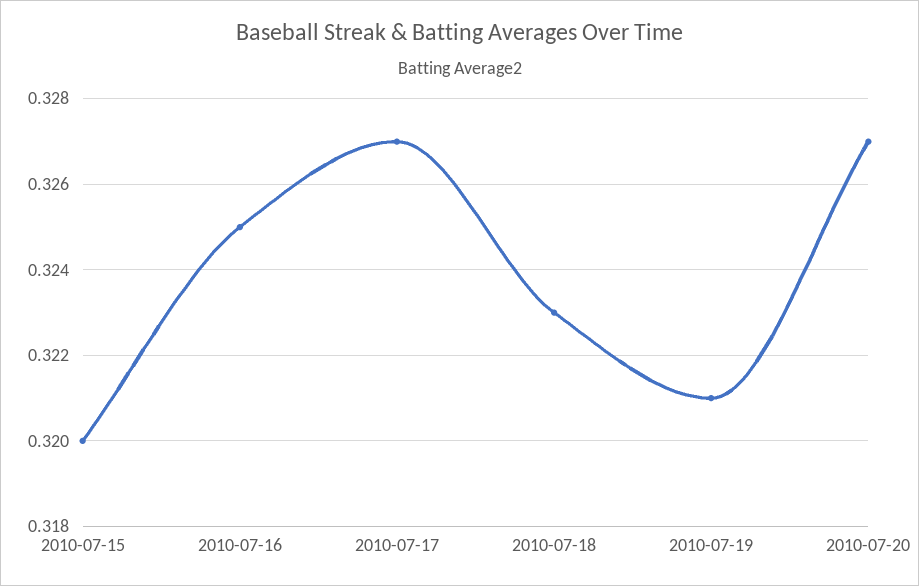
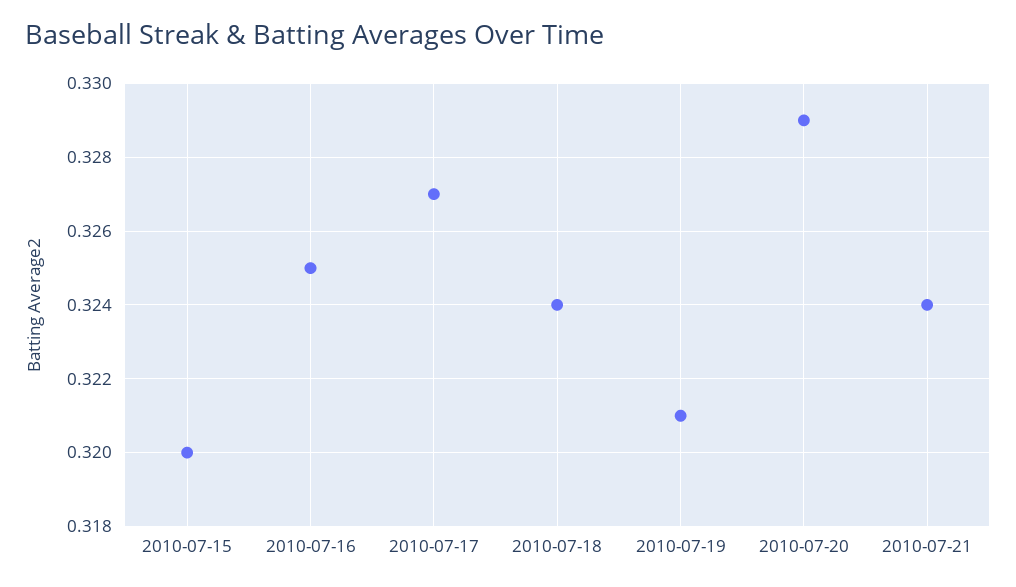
2010-07-18: 0.323 -> 0.324
2010-07-20: 0.327 -> 0.329
2010-07-21: none -> 0.324

